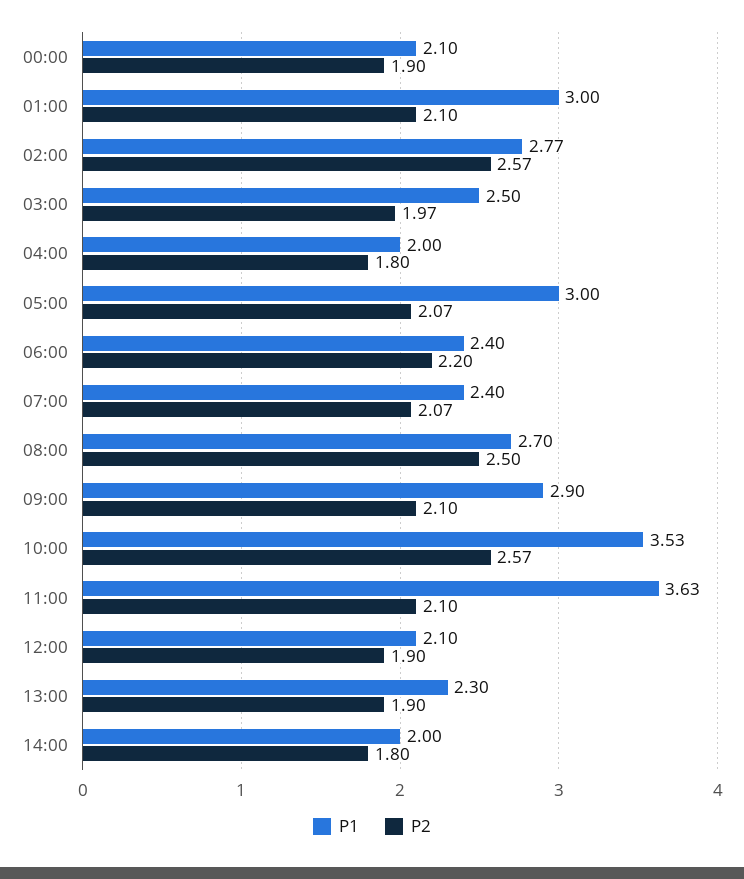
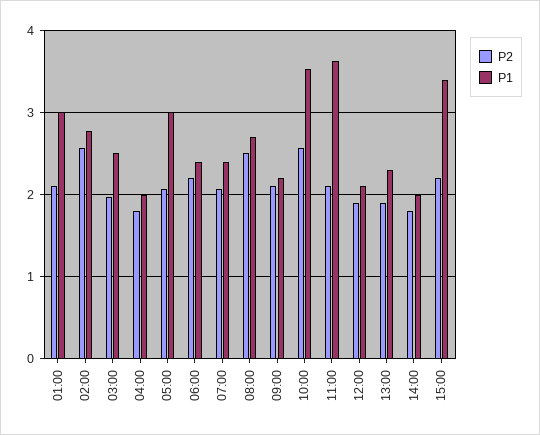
P1, 00:00: 2.1 -> none
P2, 00:00: 1.9 -> none
P1, 09:00: 2.9 -> 2.2
P2, 15:00: none -> 2.2
P1, 15:00: none -> 3.4

